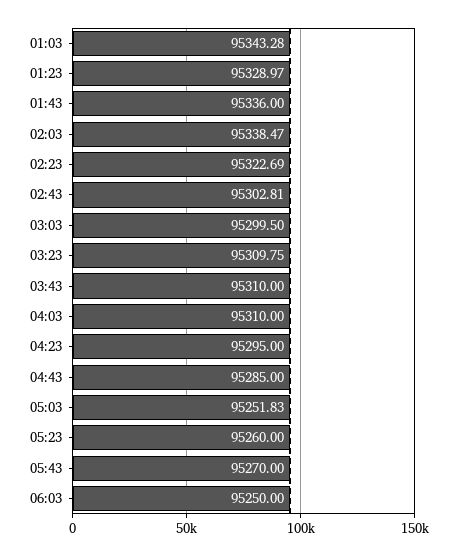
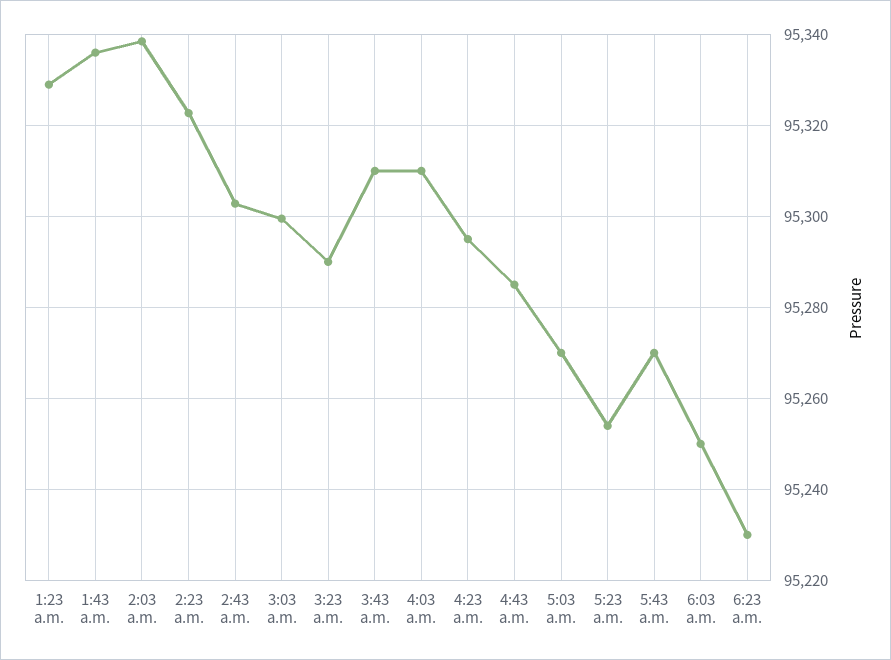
01:03: 95343.28 -> none
03:23: 95309.75 -> 95290
05:03: 95251.83 -> 95270
05:23: 95260 -> 95254
6:23 a.m.: none -> 95230

